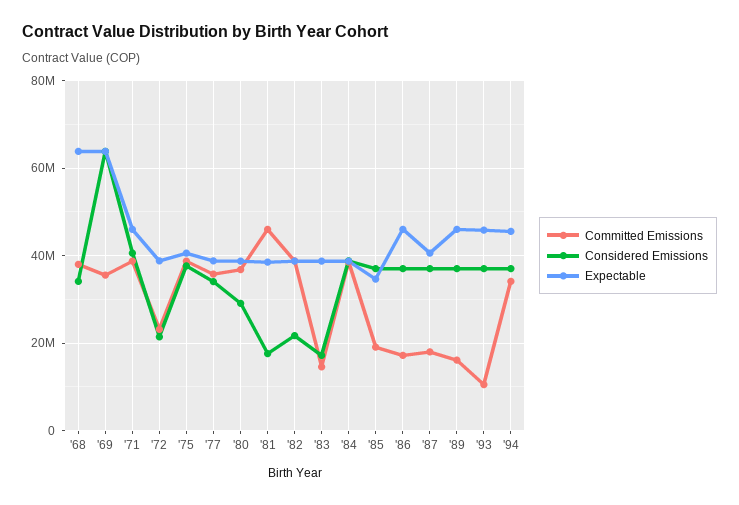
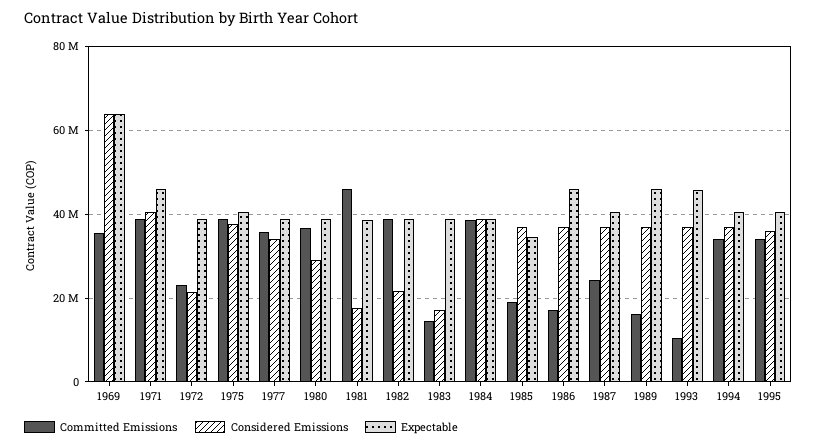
Committed Emissions, '68: 38000000 -> none
Considered Emissions, '68: 34000000 -> none
Expectable, '68: 64000000 -> none
Committed Emissions, '87: 18000000 -> 24000000
Expectable, '94: 46000000 -> 40000000
Committed Emissions, 1995: none -> 34000000
Considered Emissions, 1995: none -> 36000000
Expectable, 1995: none -> 40000000

